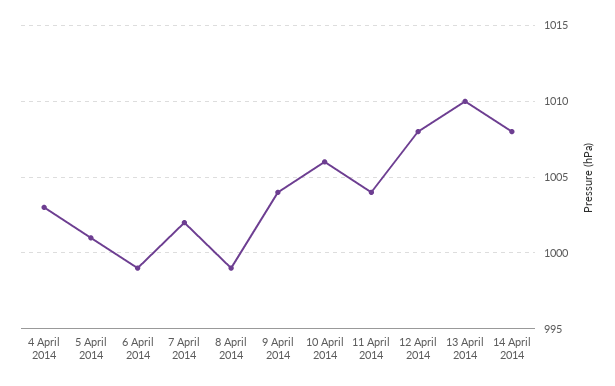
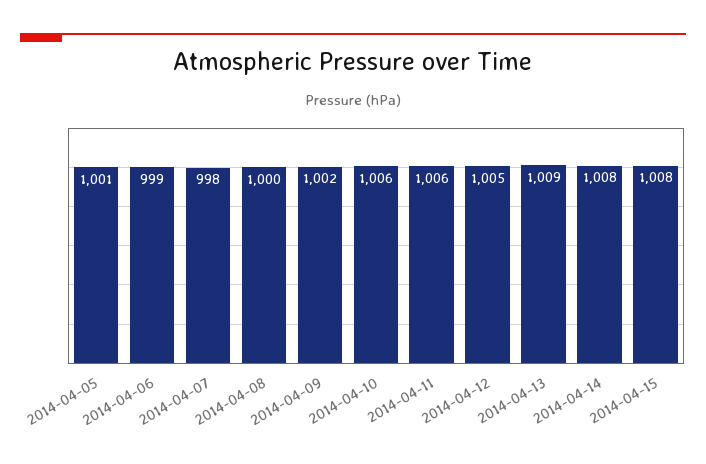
4 April 2014: 1003 -> none
7 April 2014: 1002 -> 998
8 April 2014: 999 -> 1000
9 April 2014: 1004 -> 1002
11 April 2014: 1004 -> 1006
12 April 2014: 1008 -> 1005
13 April 2014: 1010 -> 1009
2014-04-15: none -> 1008

